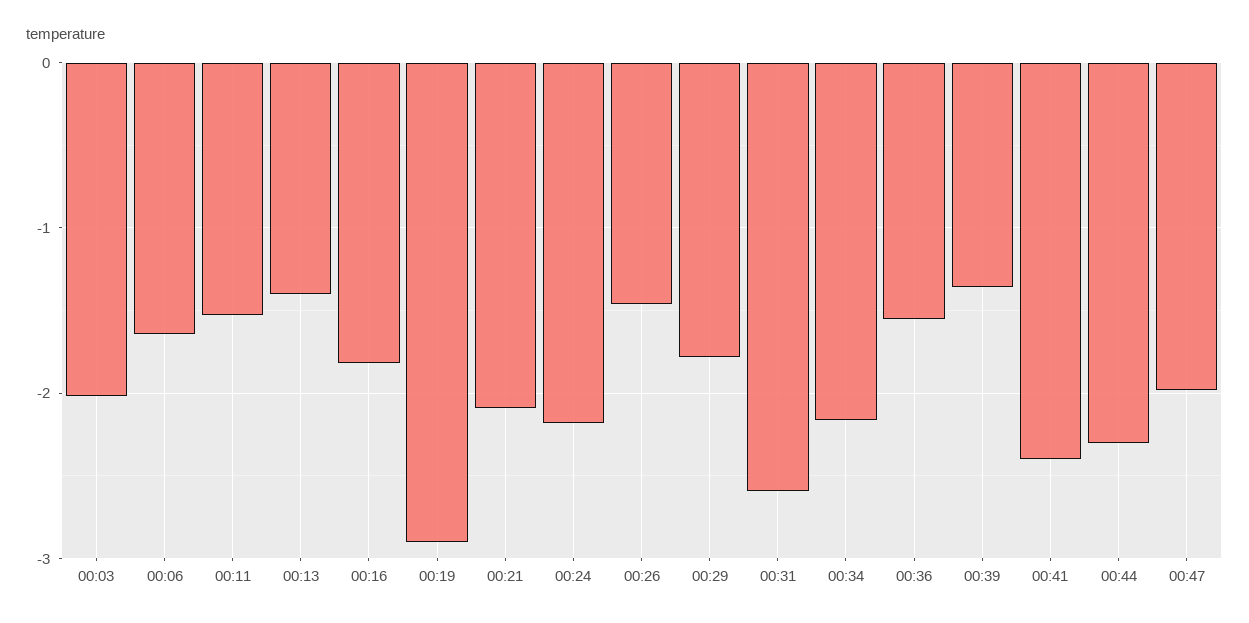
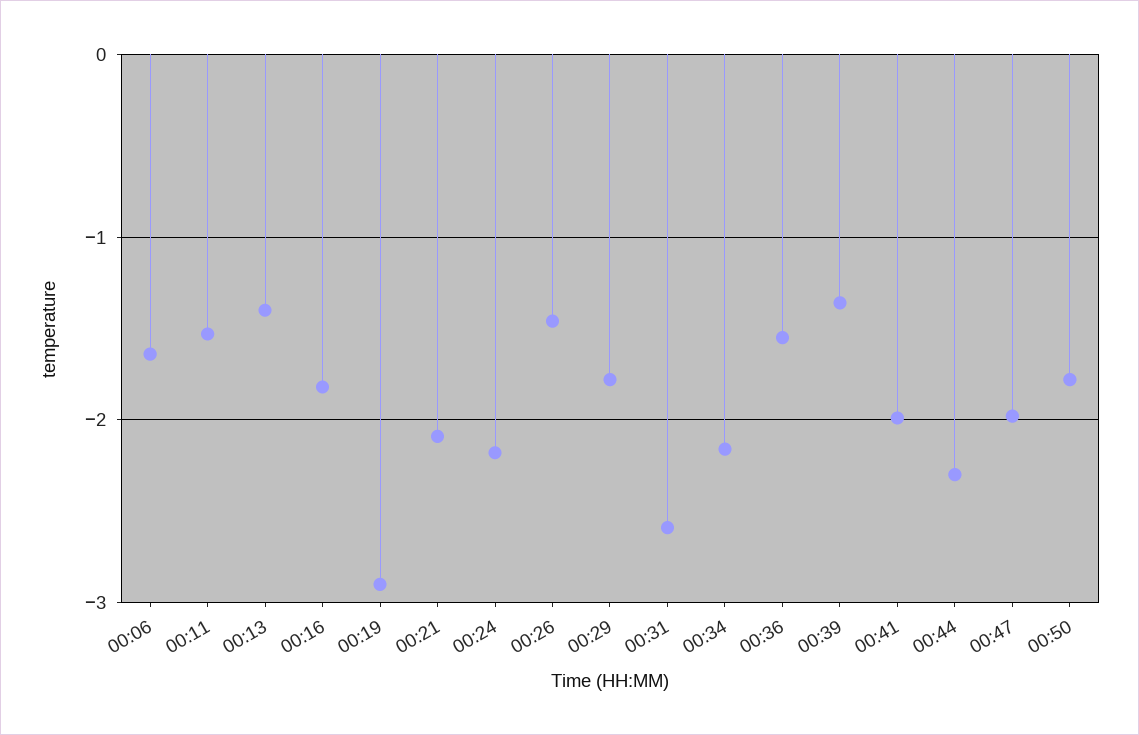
00:03: -2 -> none
00:41: -2.4 -> -2
00:50: none -> -1.8

